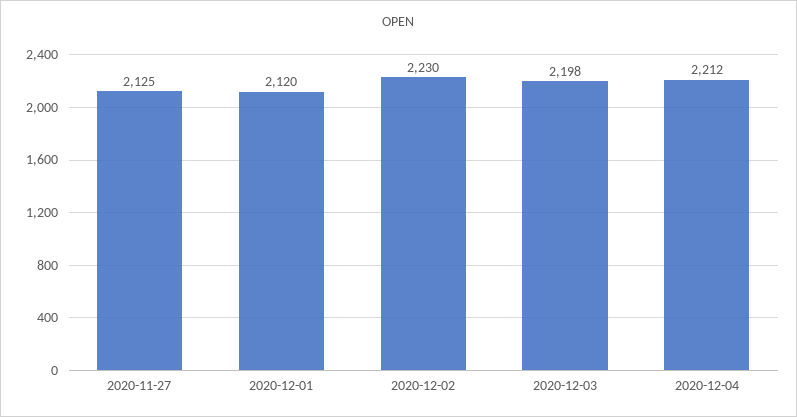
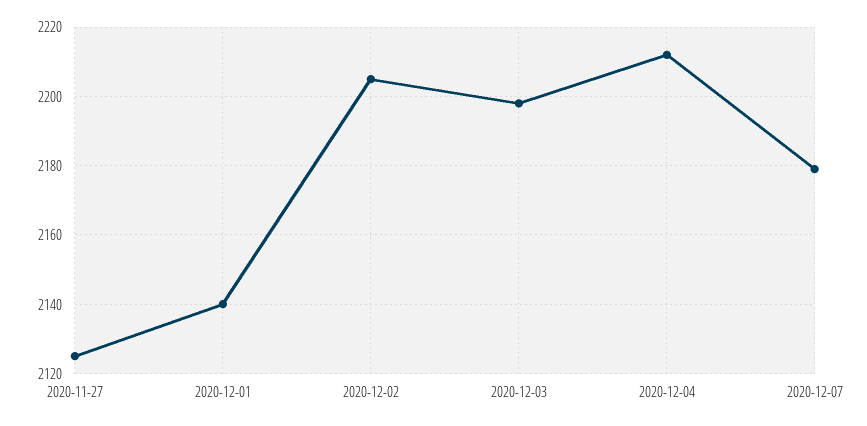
2020-12-01: 2120 -> 2140
2020-12-02: 2230 -> 2205
2020-12-07: none -> 2180

